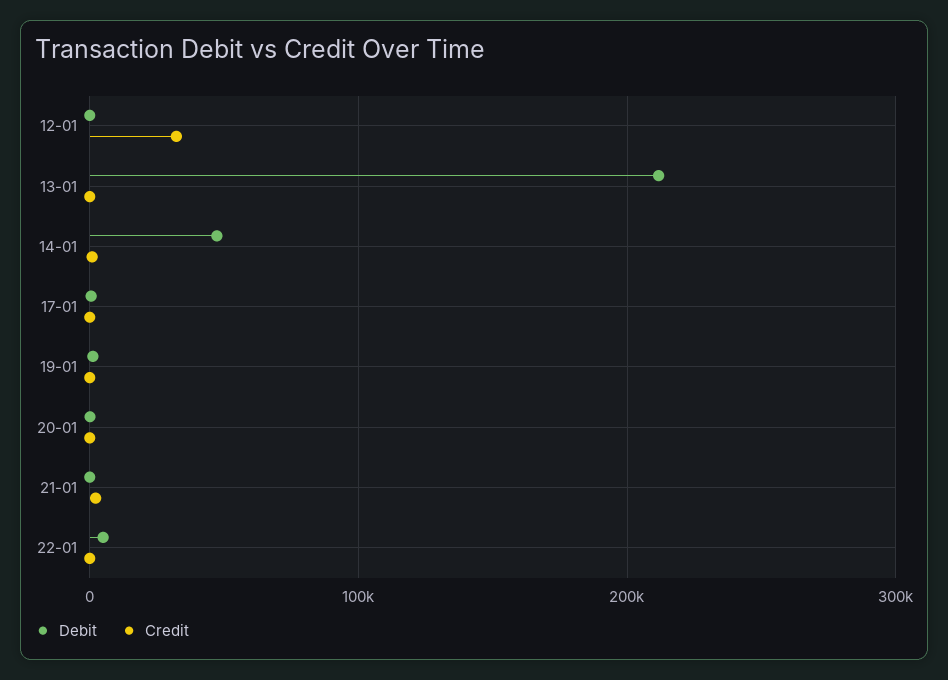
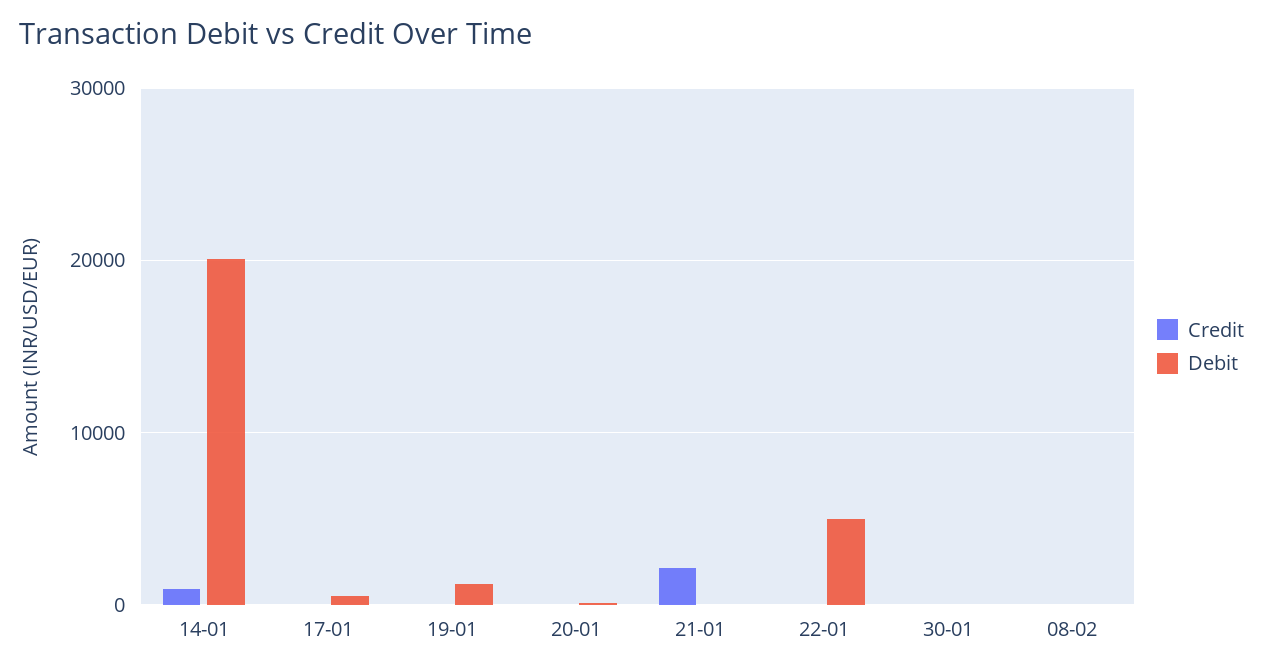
Debit, 12-01: 0 -> none
Credit, 12-01: 30000 -> none
Debit, 13-01: 210000 -> none
Credit, 13-01: 0 -> none
Debit, 14-01: 50000 -> 20000
Credit, 30-01: none -> 0
Debit, 30-01: none -> 0
Credit, 08-02: none -> 0
Debit, 08-02: none -> 0

